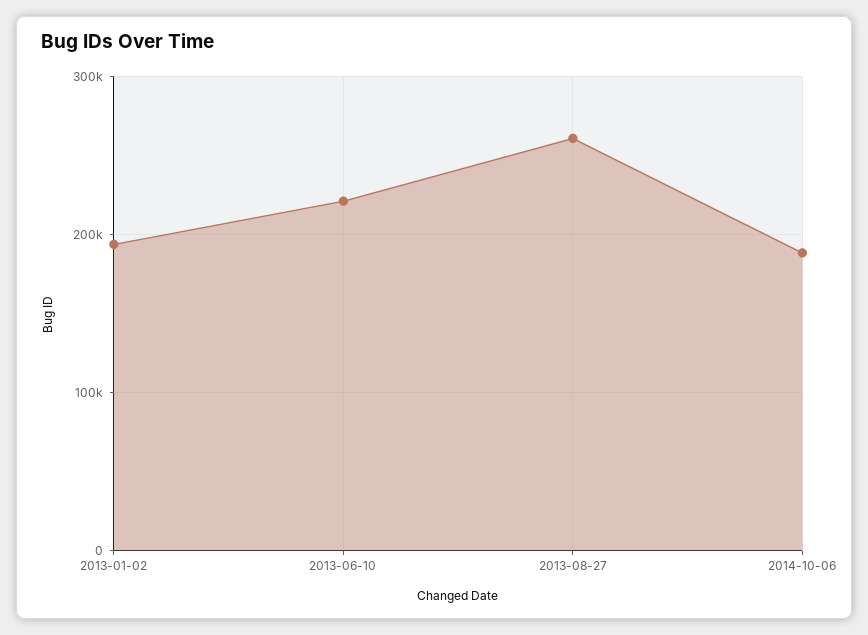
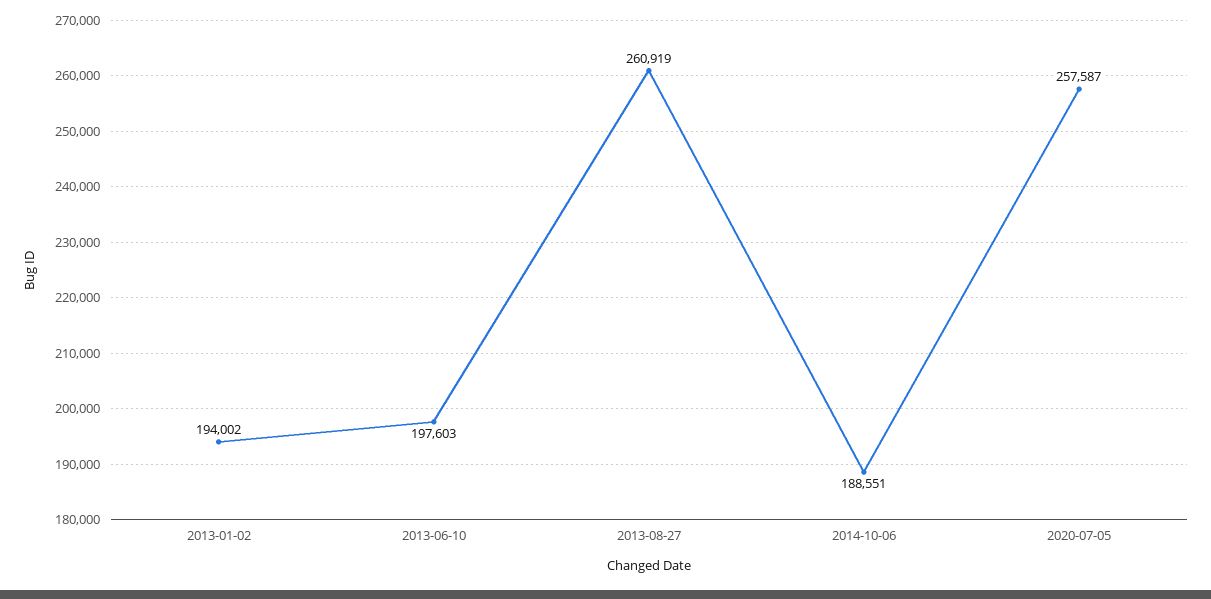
2013-06-10: 220000 -> 197603
2020-07-05: none -> 257587

